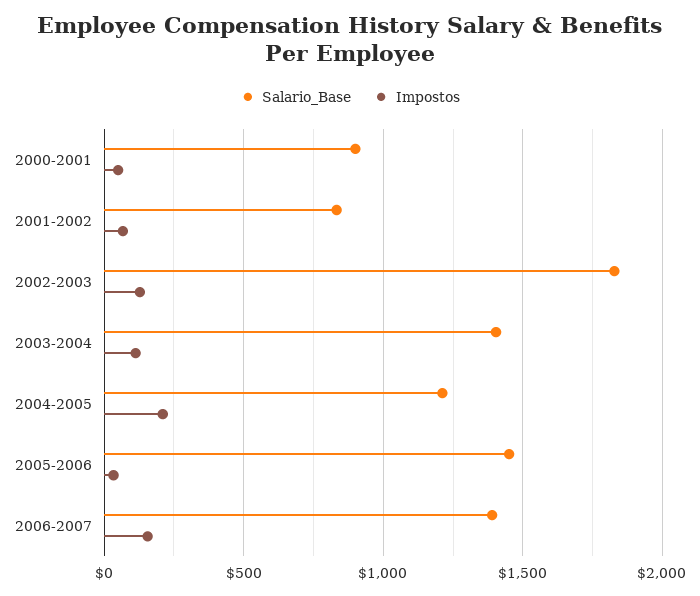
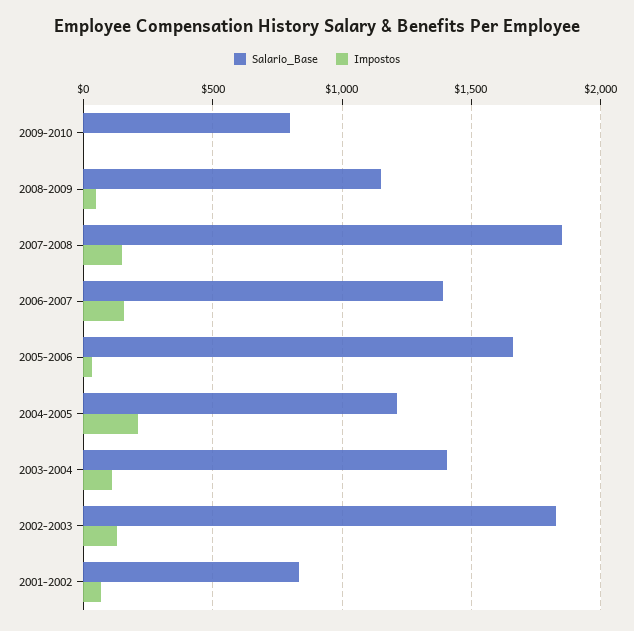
Salario_Base, 2000-2001: 900 -> none
Impostos, 2000-2001: 50 -> none
Salario_Base, 2005-2006: 1450 -> 1650
Salario_Base, 2009-2010: none -> 800
Impostos, 2009-2010: none -> 0
Salario_Base, 2008-2009: none -> 1150
Impostos, 2008-2009: none -> 50
Salario_Base, 2007-2008: none -> 1850
Impostos, 2007-2008: none -> 150

